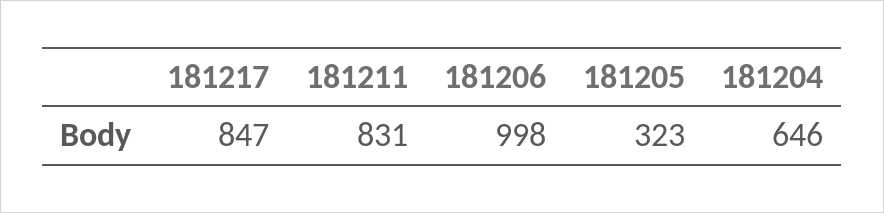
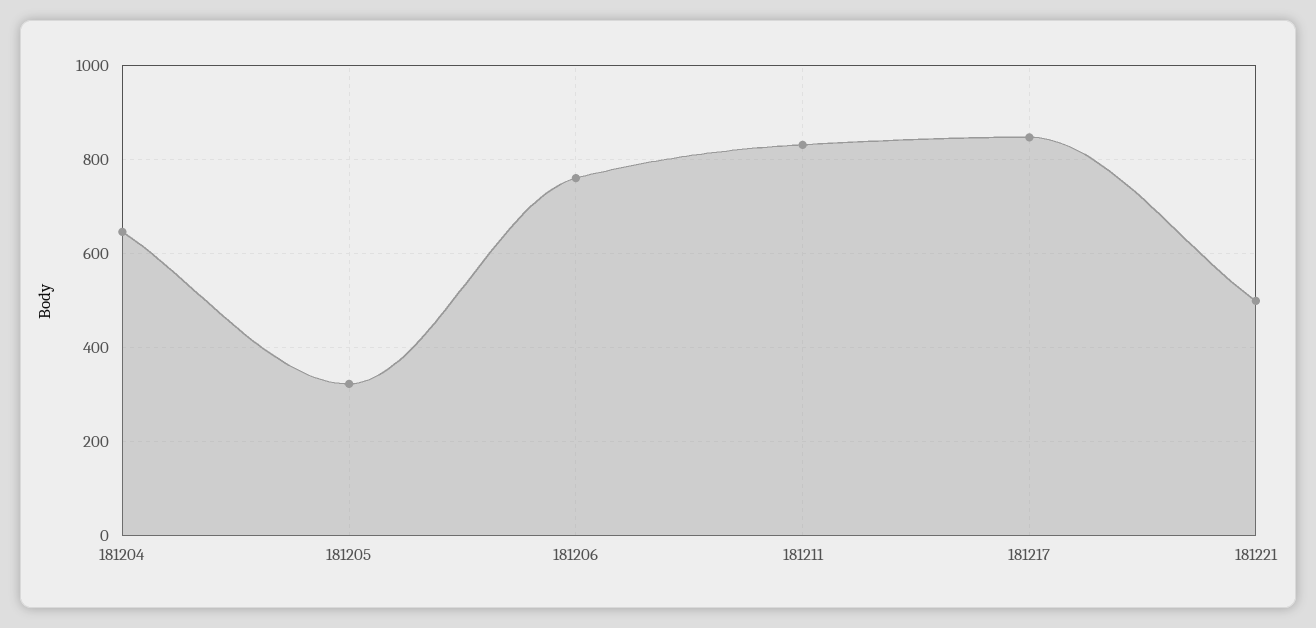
181206: 998 -> 760
181221: none -> 500

